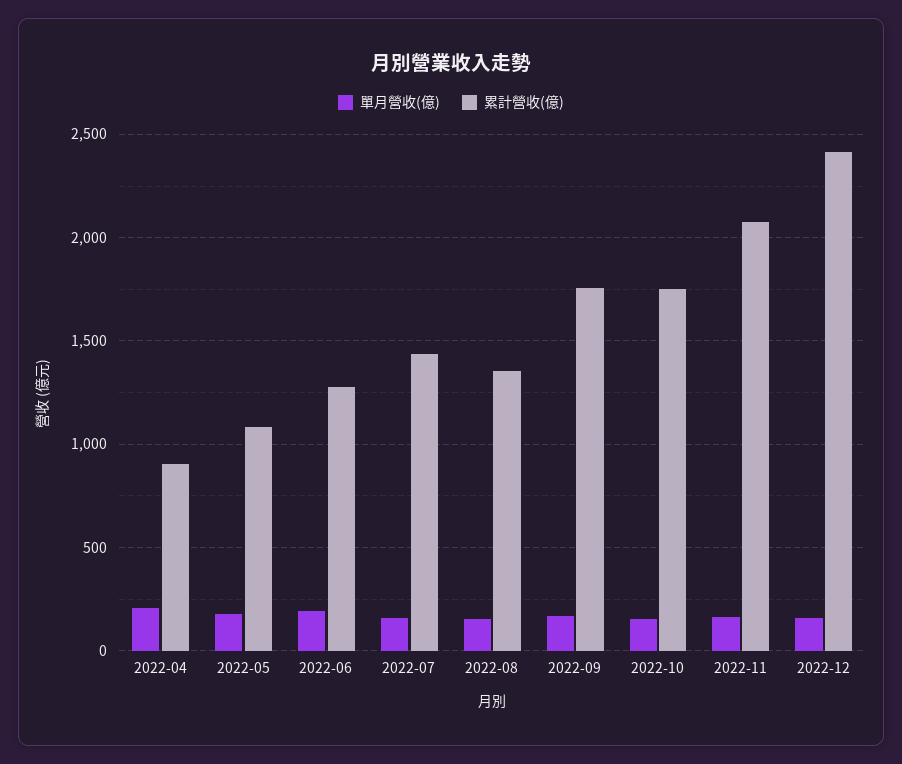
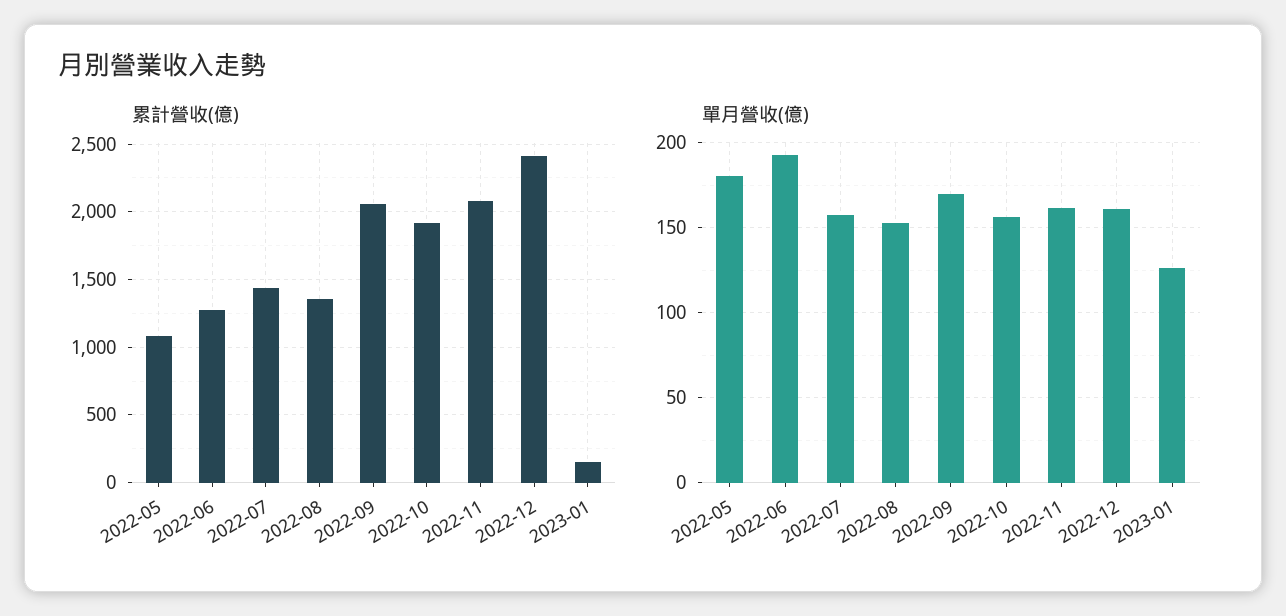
單月營收(億), 2022-04: 200 -> none
累計營收(億), 2022-04: 900 -> none
累計營收(億), 2022-09: 1750 -> 2050
累計營收(億), 2022-10: 1750 -> 1900
累計營收(億), 2023-01: none -> 150
單月營收(億), 2023-01: none -> 125

